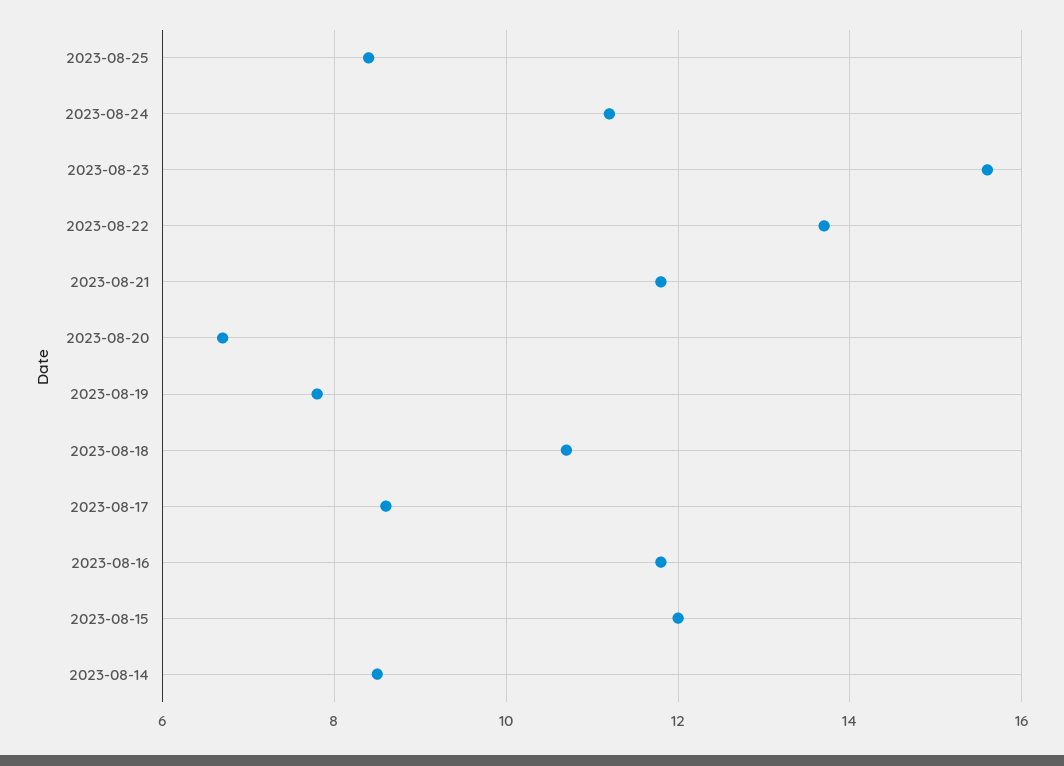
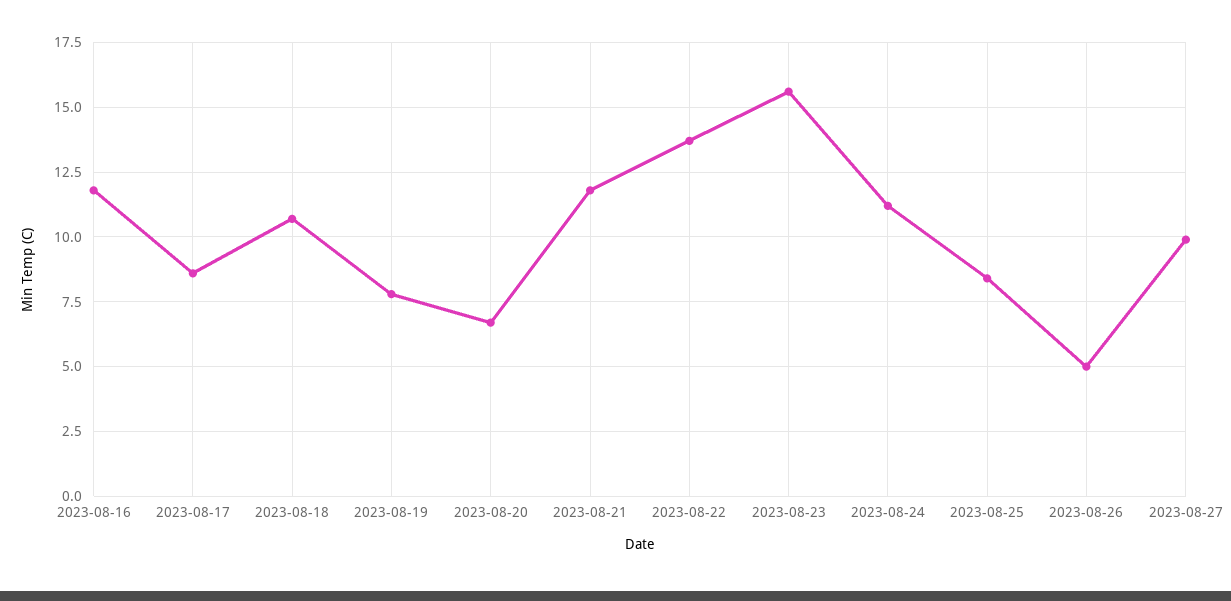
2023-08-15: 12 -> none
2023-08-14: 8.5 -> none
2023-08-26: none -> 5
2023-08-27: none -> 10

